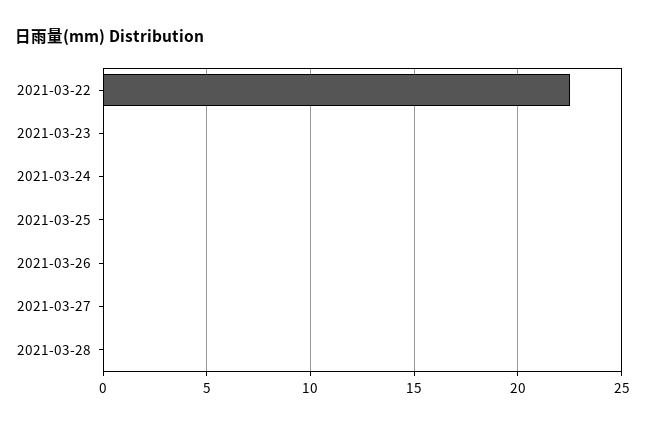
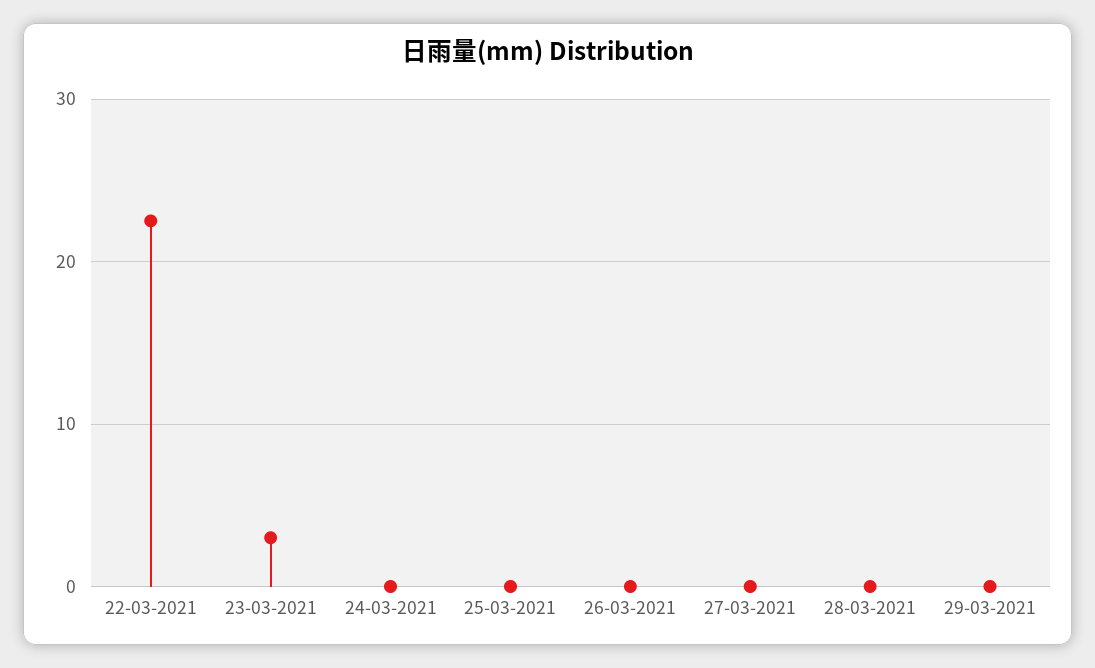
2021-03-23: 0 -> 3
29-03-2021: none -> 0

